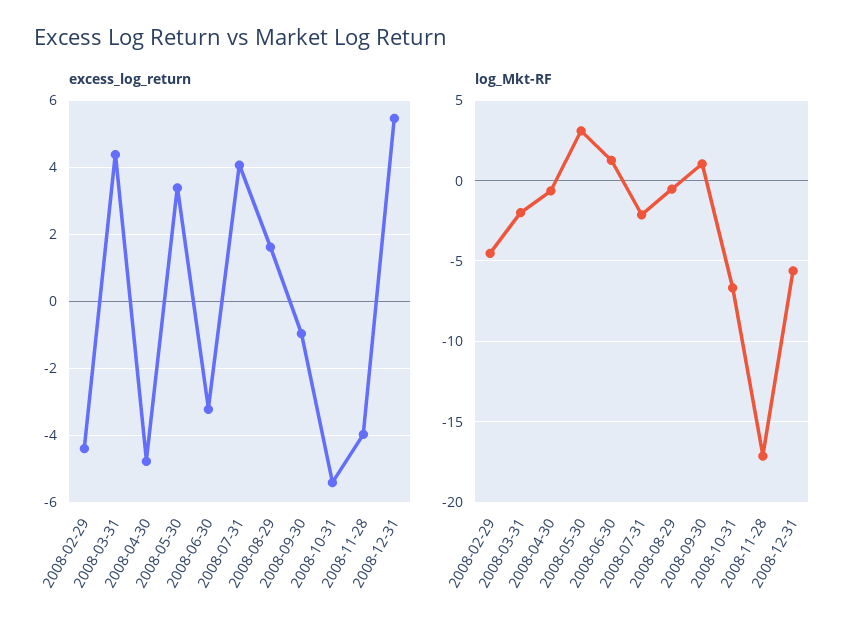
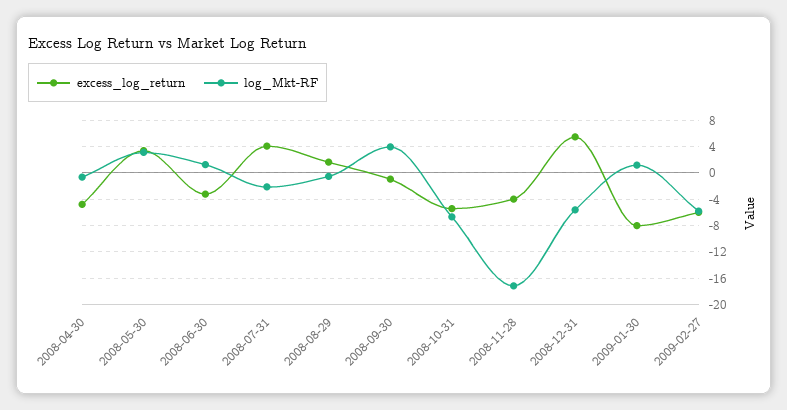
excess_log_return, 2008-02-29: -4.4 -> none
excess_log_return, 2008-03-31: 4.4 -> none
log_Mkt-RF, 2008-02-29: -4.5 -> none
log_Mkt-RF, 2008-03-31: -2 -> none
log_Mkt-RF, 2008-09-30: 1 -> 4
excess_log_return, 2009-01-30: none -> -8
log_Mkt-RF, 2009-01-30: none -> 1
excess_log_return, 2009-02-27: none -> -6
log_Mkt-RF, 2009-02-27: none -> -6

